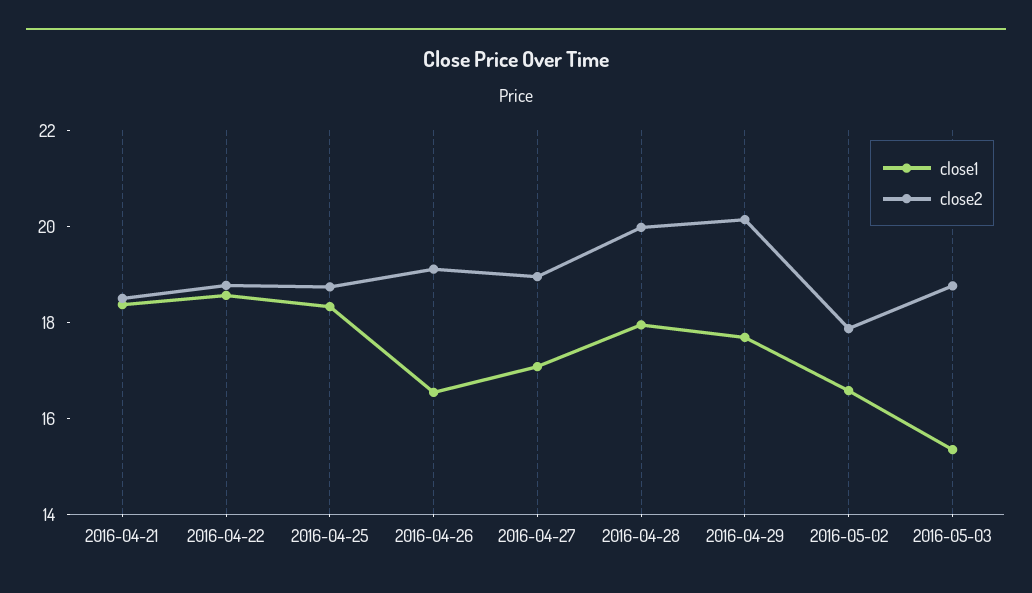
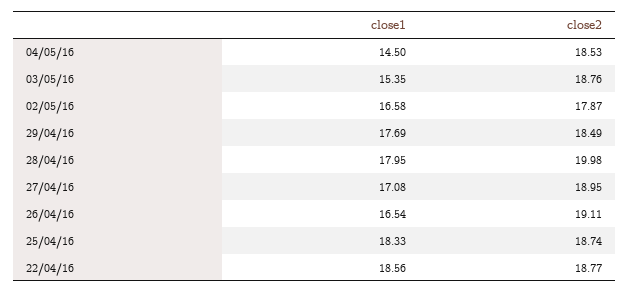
close1, 2016-04-21: 18.5 -> none
close2, 2016-04-21: 18.5 -> none
close2, 2016-04-29: 20 -> 18.49
close1, 04/05/16: none -> 14.5
close2, 04/05/16: none -> 18.53

